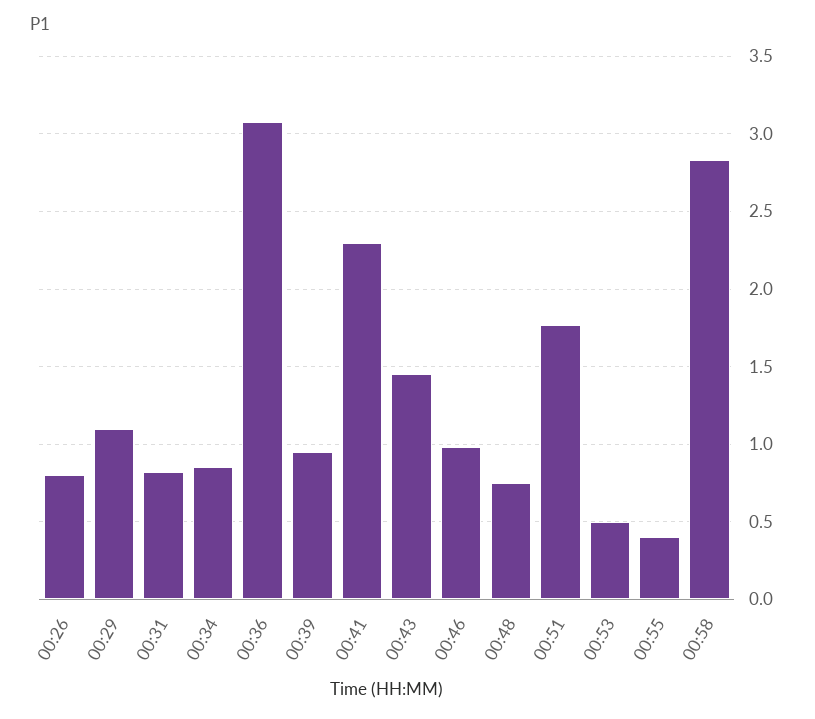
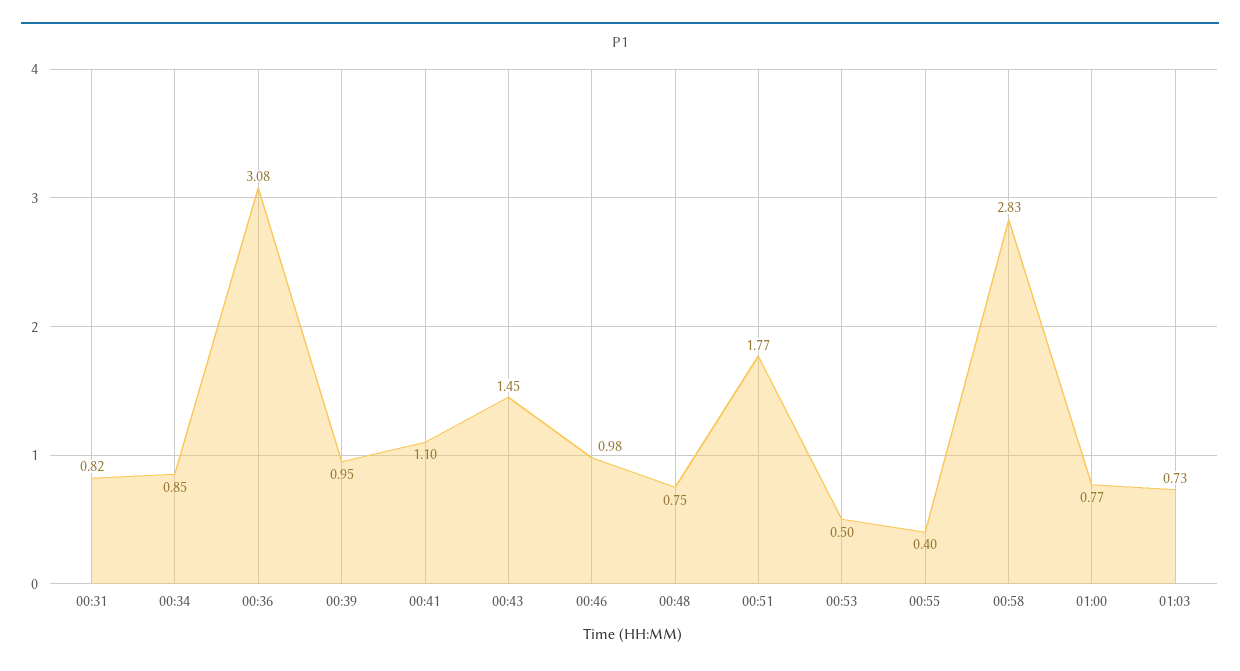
00:26: 0.8 -> none
00:29: 1.1 -> none
00:41: 2.3 -> 1.1
01:00: none -> 0.77
01:03: none -> 0.73

